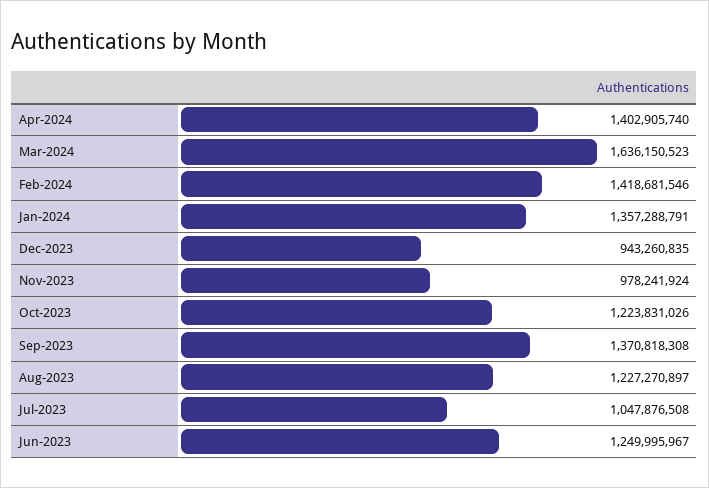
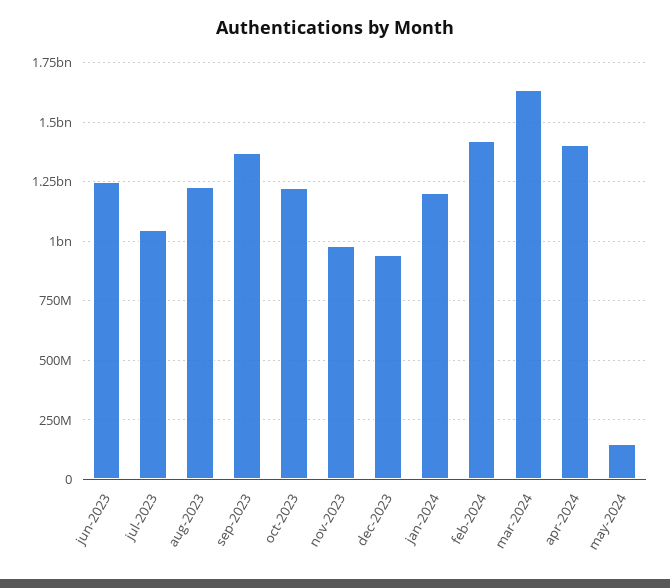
Jan-2024: 1357288791 -> 1200000000
may-2024: none -> 150000000

